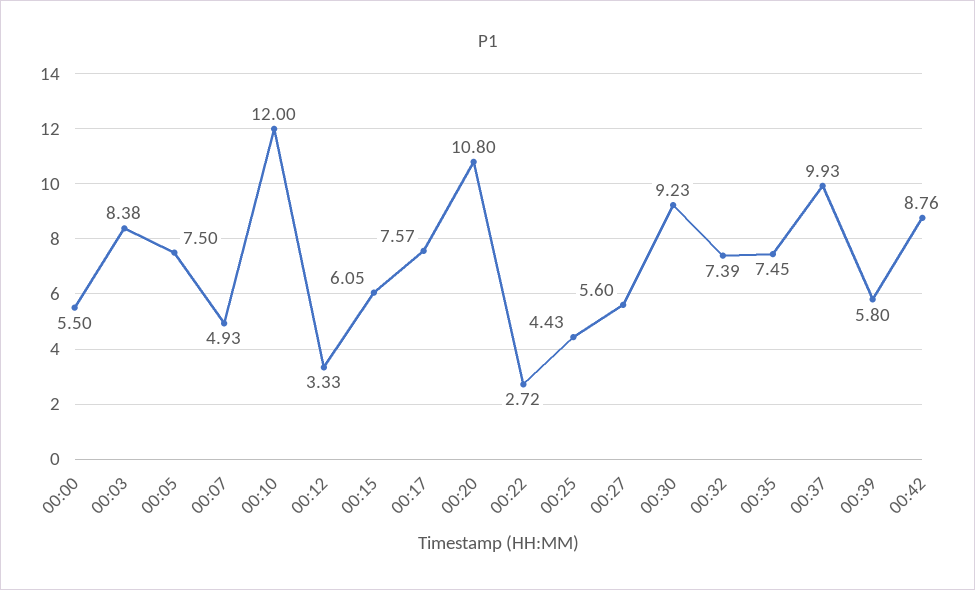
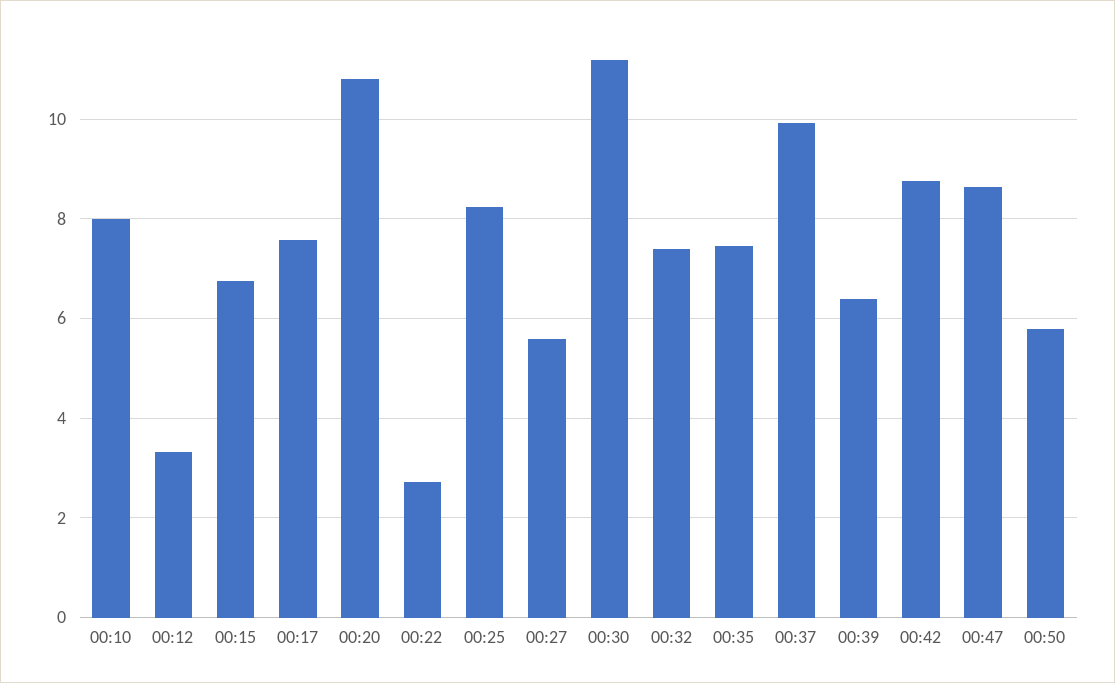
00:00: 5.5 -> none
00:03: 8.38 -> none
00:05: 7.5 -> none
00:07: 4.93 -> none
00:10: 12 -> 8
00:15: 6.05 -> 6.8
00:25: 4.43 -> 8.2
00:30: 9.23 -> 11.2
00:39: 5.8 -> 6.4
00:47: none -> 8.6
00:50: none -> 5.8

